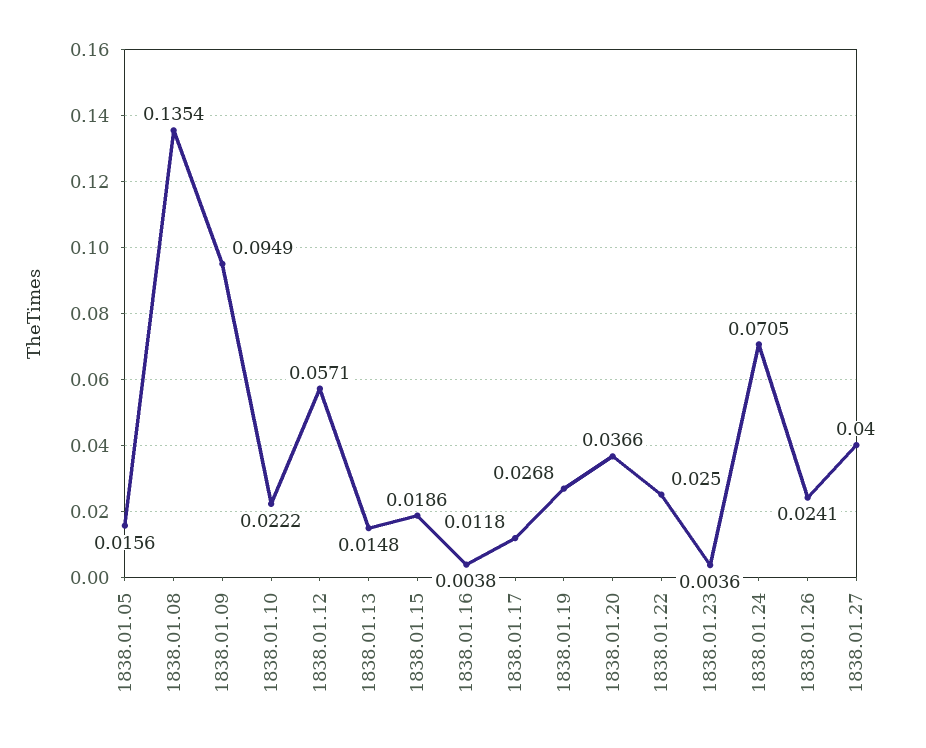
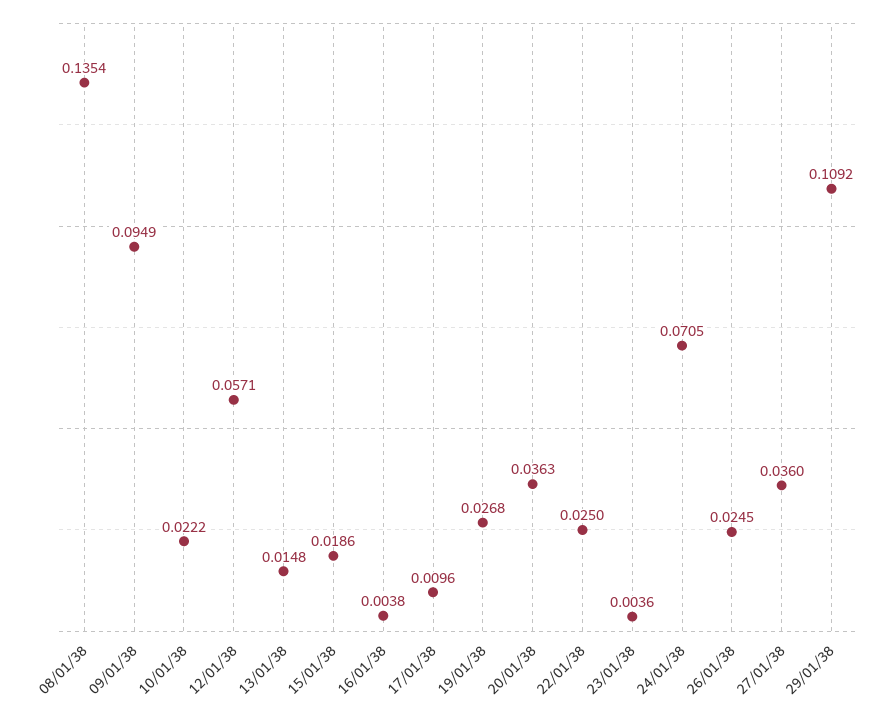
1838.01.05: 0.0156 -> none
1838.01.17: 0.0118 -> 0.0096
1838.01.20: 0.0366 -> 0.0363
1838.01.26: 0.0241 -> 0.0245
1838.01.27: 0.04 -> 0.036
29/01/38: none -> 0.1092

